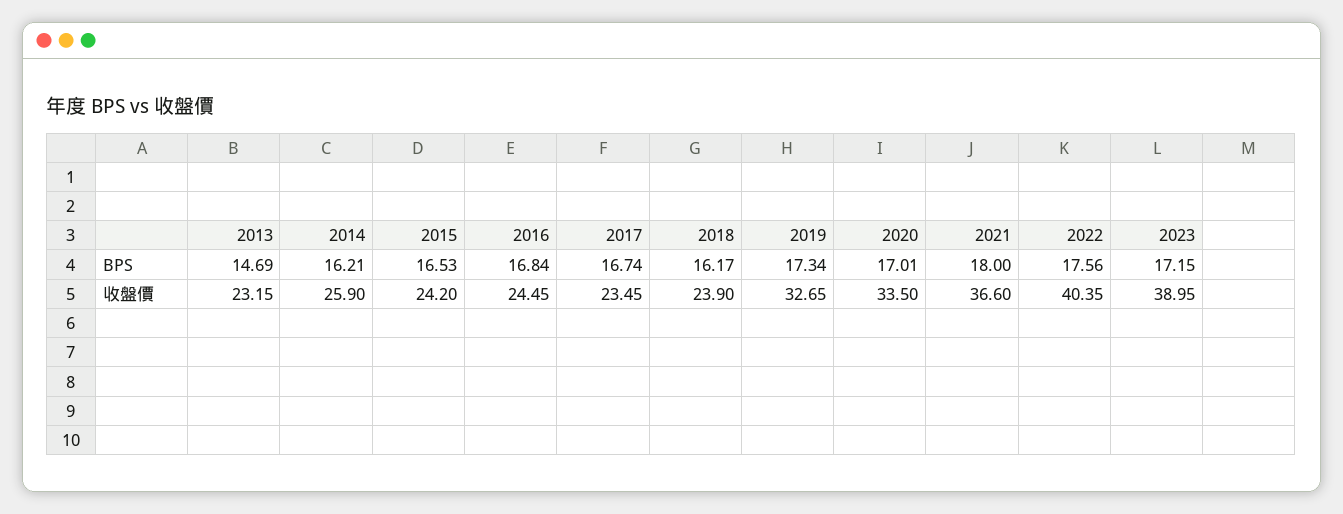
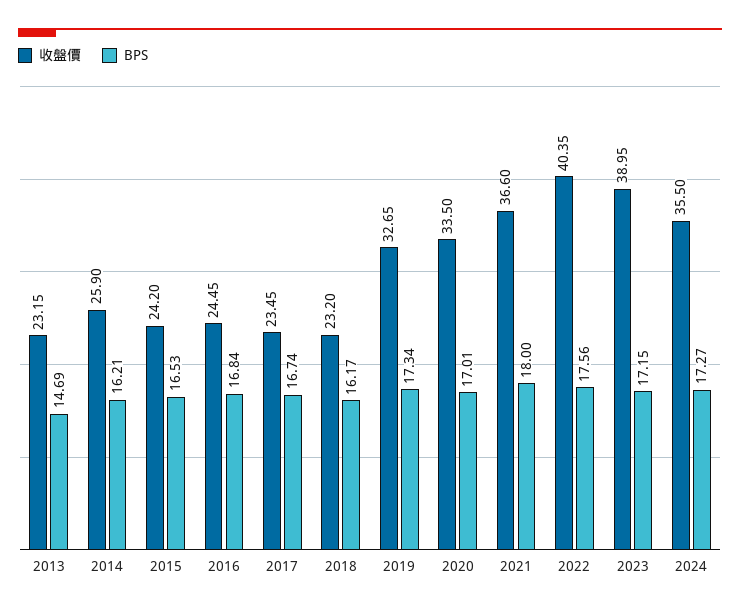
收盤價, 2018: 23.9 -> 23.2
收盤價, 2024: none -> 35.5
BPS, 2024: none -> 17.27

